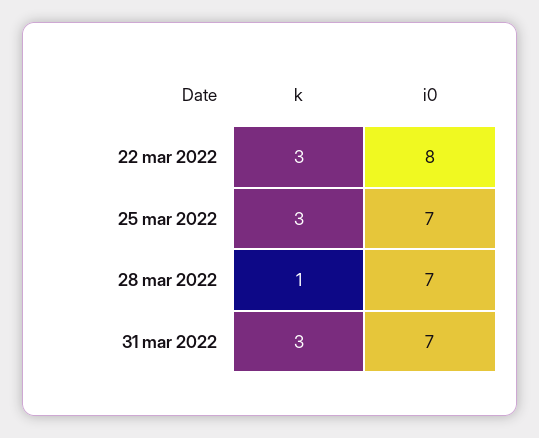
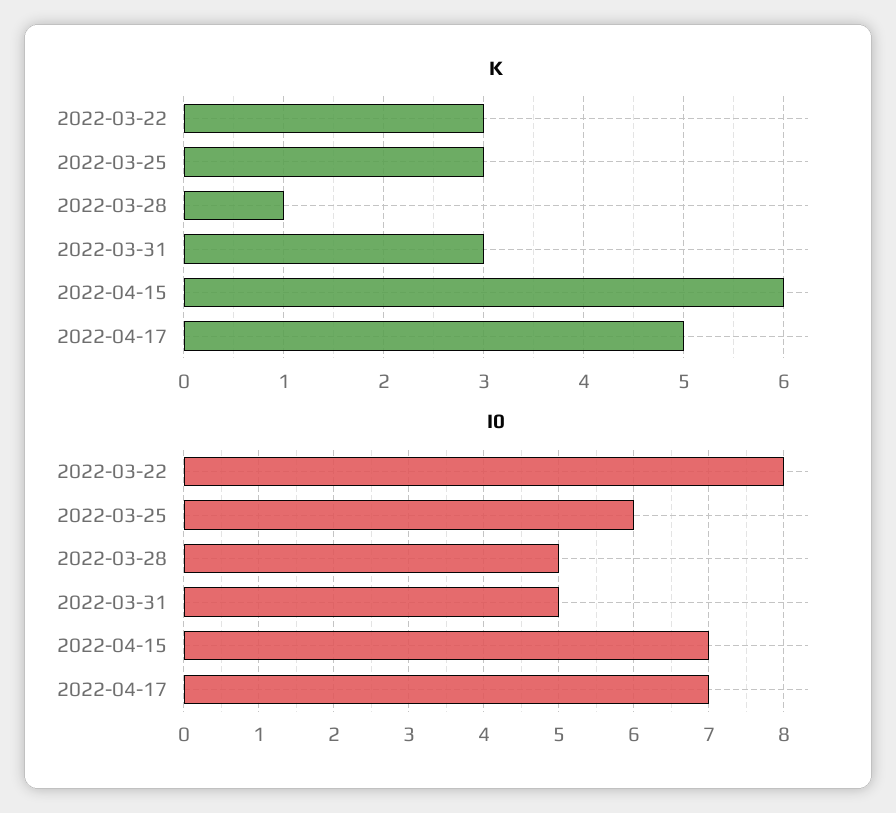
i0, 25 mar 2022: 7 -> 6
i0, 28 mar 2022: 7 -> 5
i0, 31 mar 2022: 7 -> 5
k, 2022-04-15: none -> 6
k, 2022-04-17: none -> 5
i0, 2022-04-15: none -> 7
i0, 2022-04-17: none -> 7

